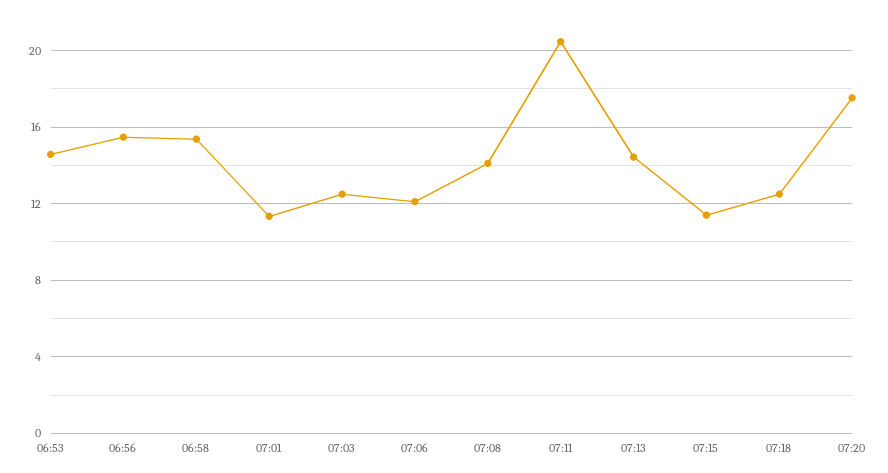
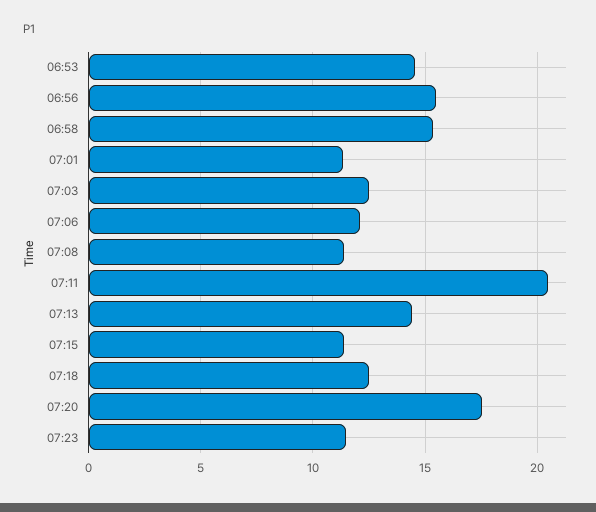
07:08: 14 -> 11.5
07:23: none -> 11.5

